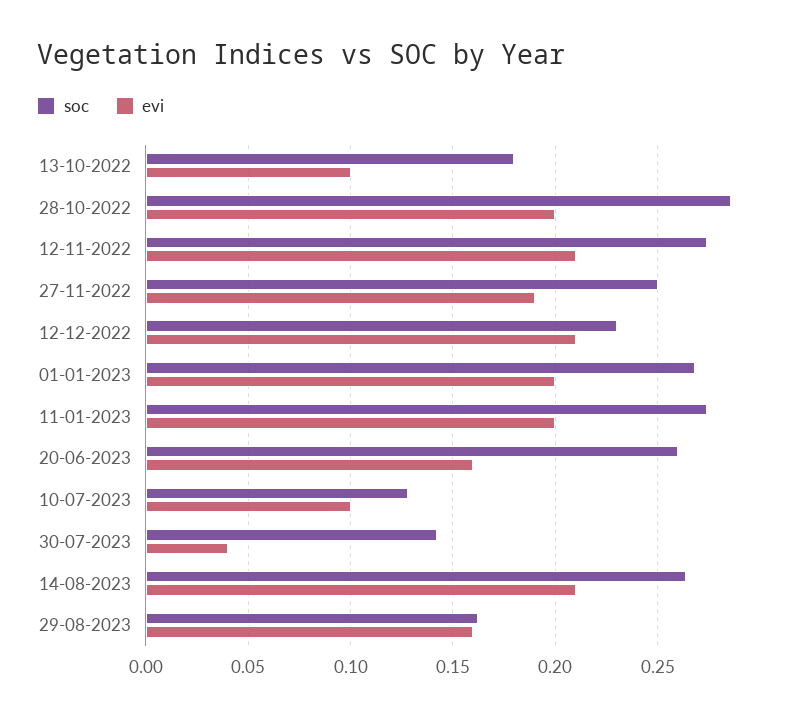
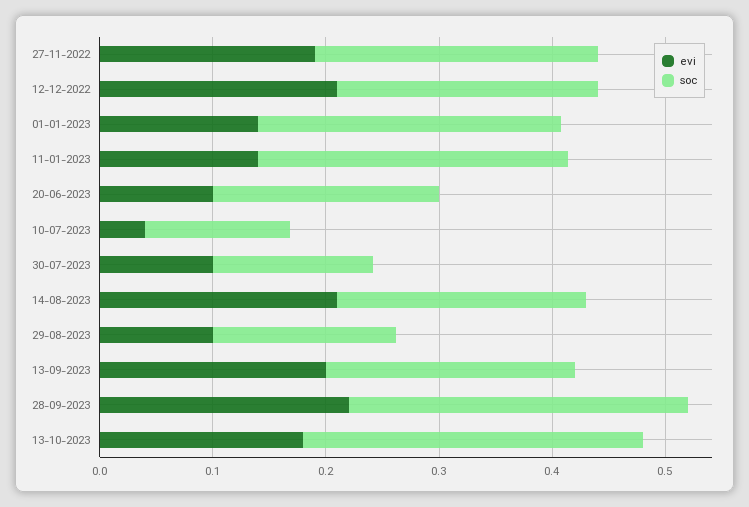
soc, 13-10-2022: 0.18 -> none
evi, 13-10-2022: 0.1 -> none
soc, 28-10-2022: 0.285 -> none
evi, 28-10-2022: 0.2 -> none
soc, 12-11-2022: 0.275 -> none
evi, 12-11-2022: 0.21 -> none
evi, 01-01-2023: 0.2 -> 0.14
evi, 11-01-2023: 0.2 -> 0.14
soc, 20-06-2023: 0.26 -> 0.2
evi, 20-06-2023: 0.16 -> 0.1
evi, 10-07-2023: 0.1 -> 0.04
evi, 30-07-2023: 0.04 -> 0.1
soc, 14-08-2023: 0.265 -> 0.22
evi, 29-08-2023: 0.16 -> 0.1
evi, 13-09-2023: none -> 0.2
soc, 13-09-2023: none -> 0.22
evi, 28-09-2023: none -> 0.22
soc, 28-09-2023: none -> 0.3
evi, 13-10-2023: none -> 0.18
soc, 13-10-2023: none -> 0.3

